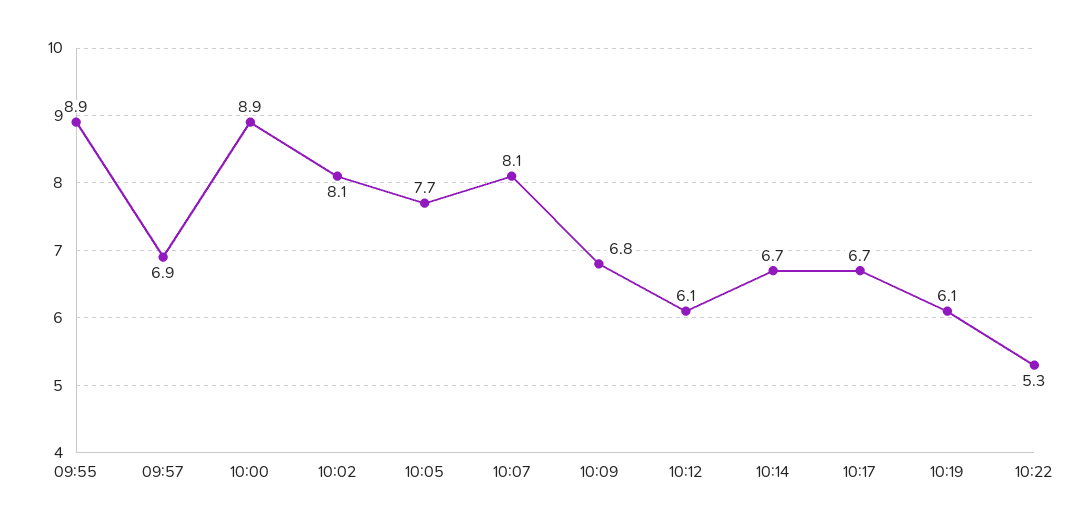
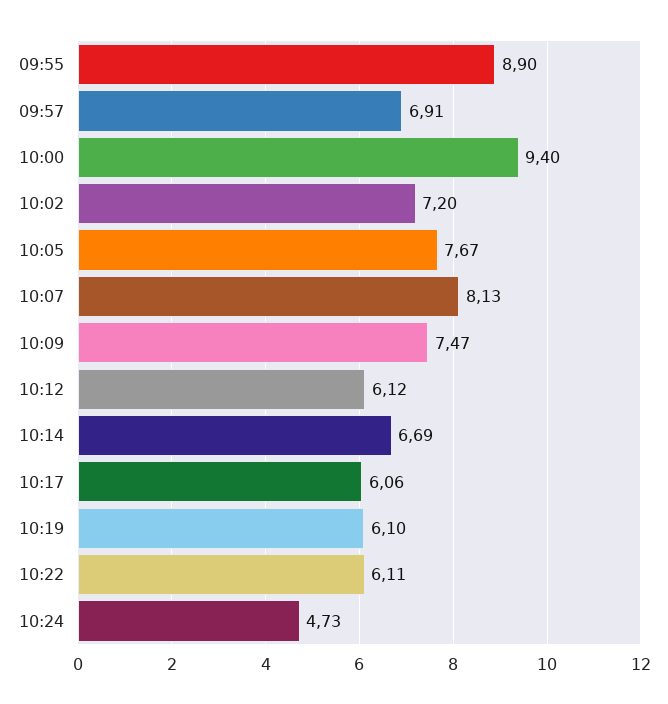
10:00: 8.9 -> 9.4
10:02: 8.1 -> 7.2
10:09: 6.8 -> 7.47
10:17: 6.7 -> 6.06
10:22: 5.3 -> 6.11
10:24: none -> 4.73

